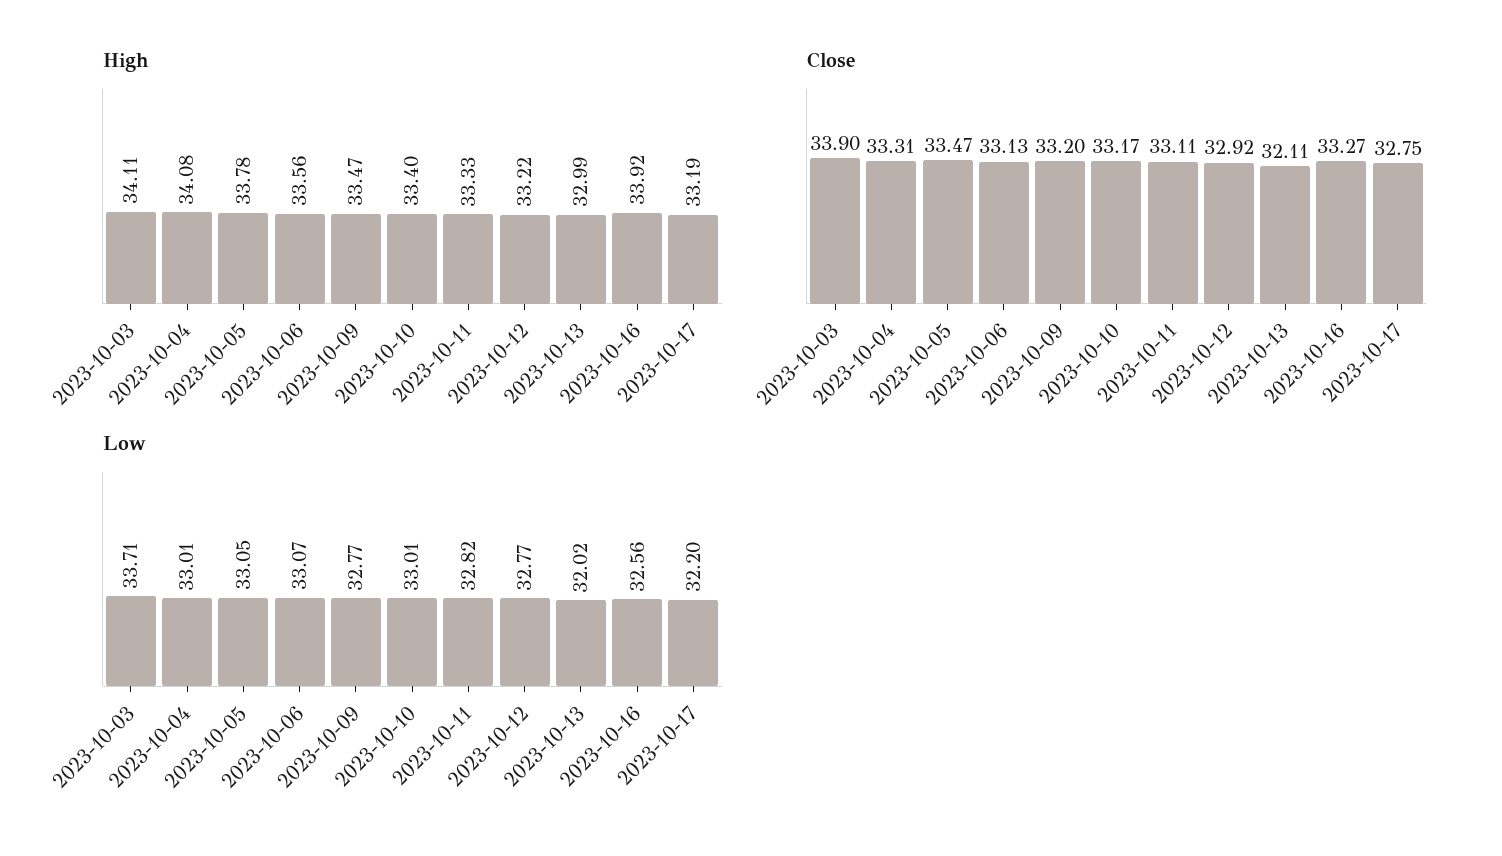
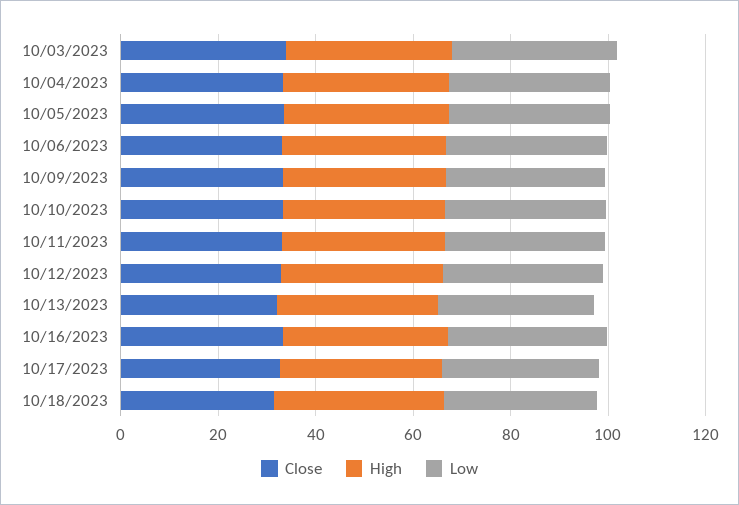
Close, 10/18/2023: none -> 30
High, 10/18/2023: none -> 35
Low, 10/18/2023: none -> 30

